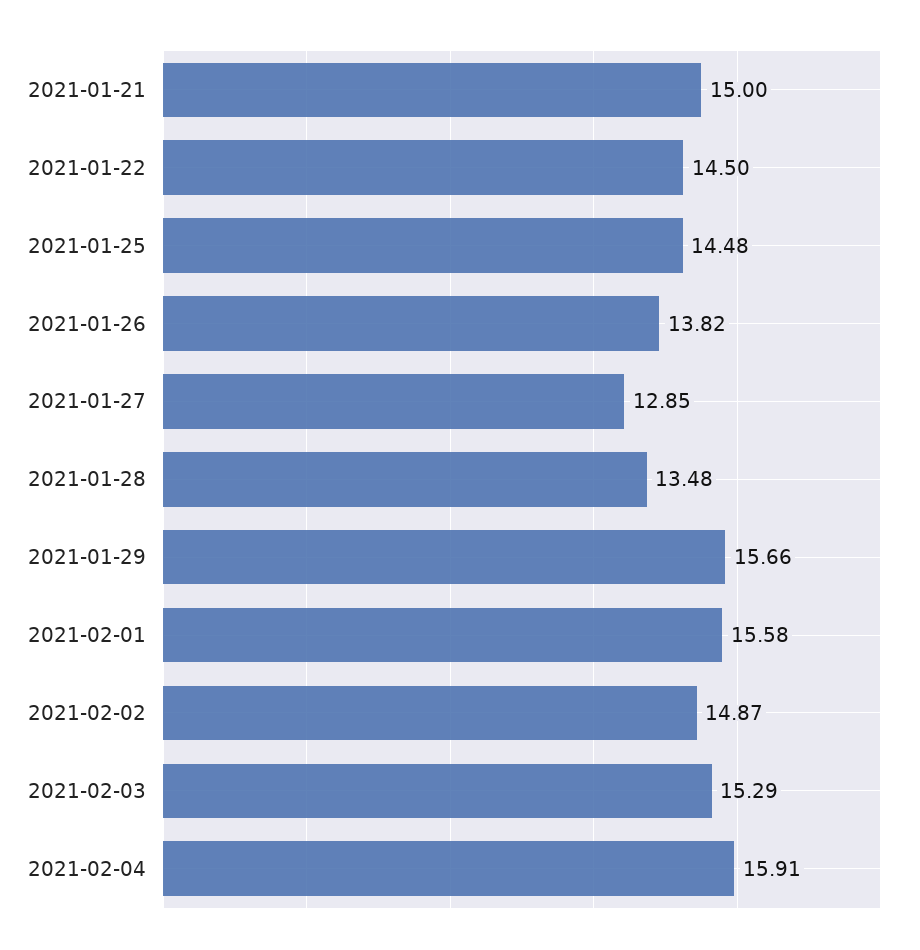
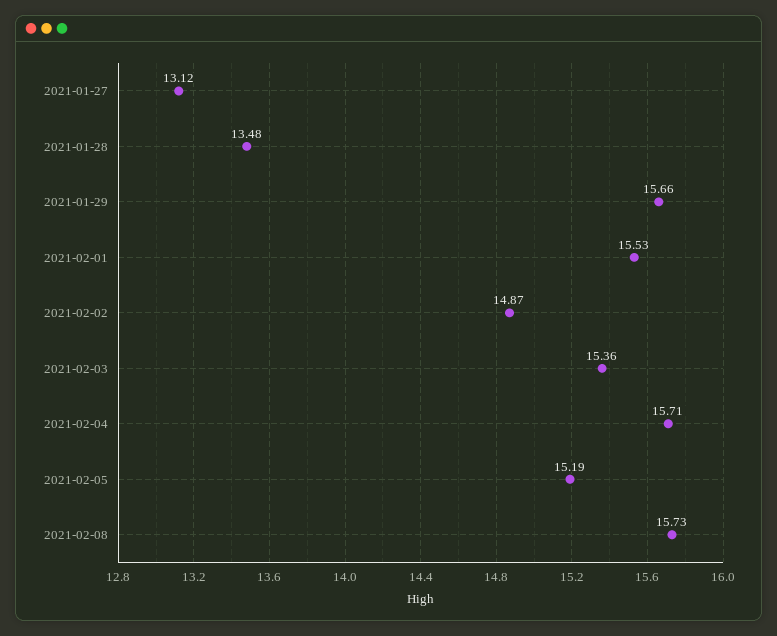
2021-01-21: 15 -> none
2021-01-22: 14.5 -> none
2021-01-25: 14.48 -> none
2021-01-26: 13.82 -> none
2021-01-27: 12.85 -> 13.12
2021-02-01: 15.58 -> 15.53
2021-02-03: 15.29 -> 15.36
2021-02-04: 15.91 -> 15.71
2021-02-05: none -> 15.19
2021-02-08: none -> 15.73

